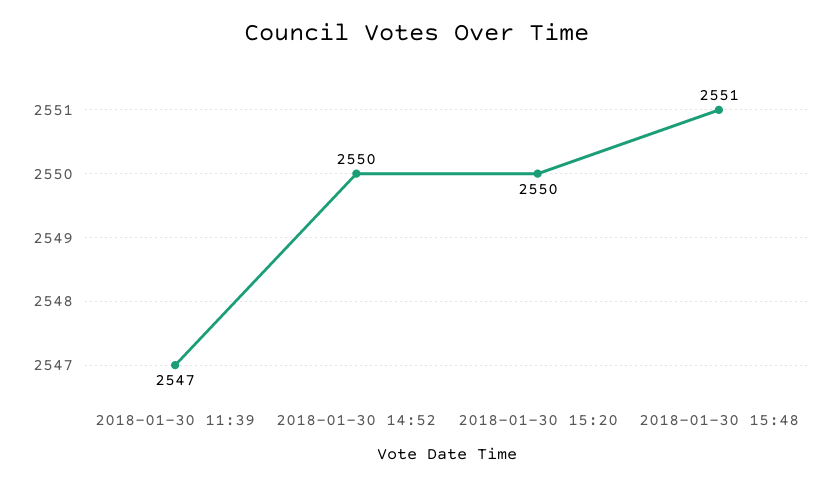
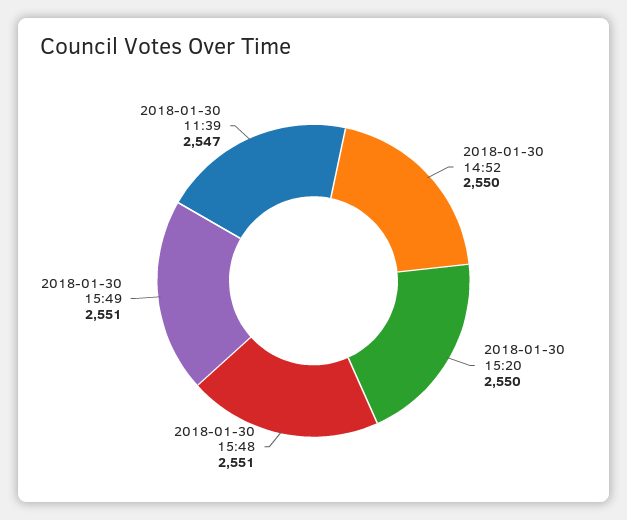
2018-01-30 15:49: none -> 2551

